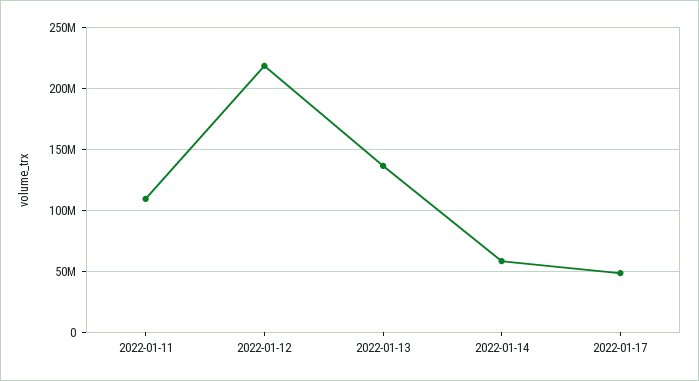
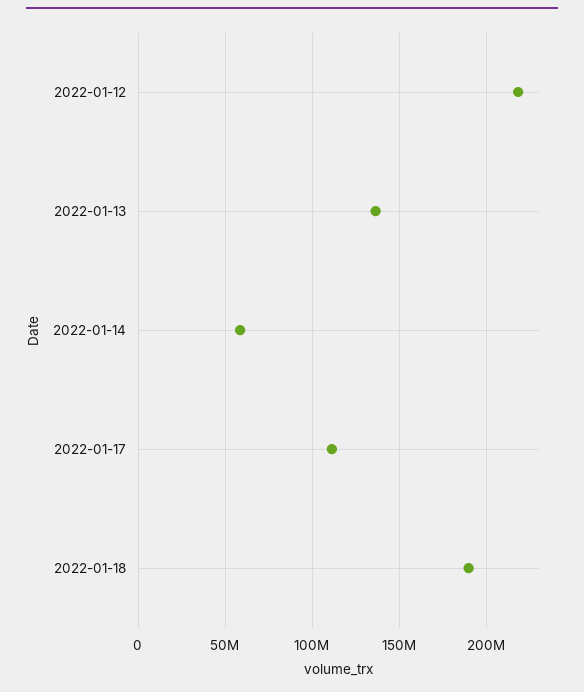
2022-01-11: 110000000 -> none
2022-01-17: 50000000 -> 110000000
2022-01-18: none -> 190000000

